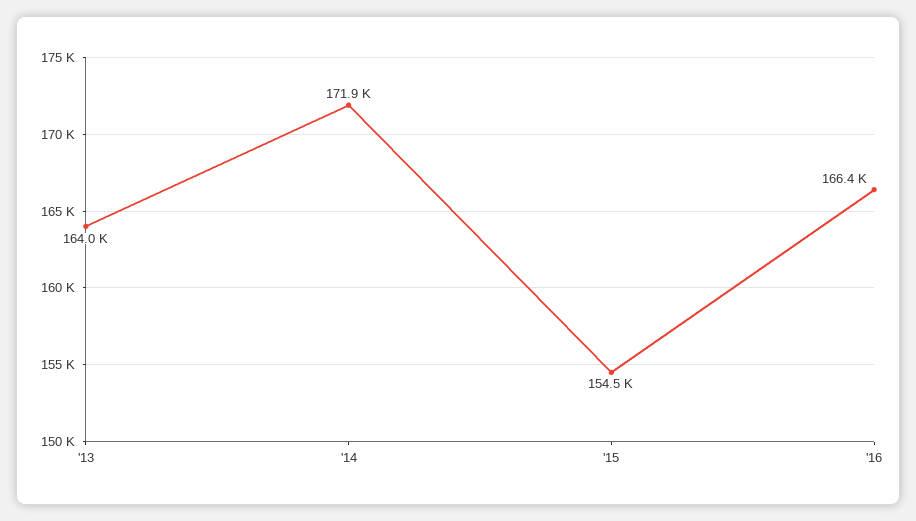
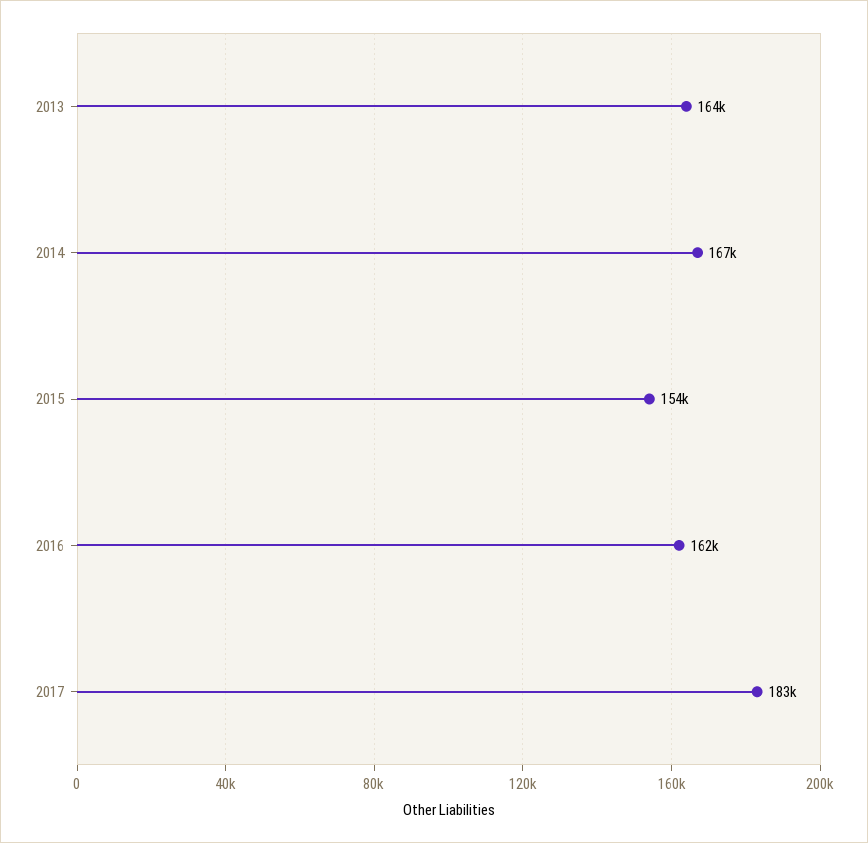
'14: 171900 -> 167000
'16: 166400 -> 162000
2017: none -> 183000

